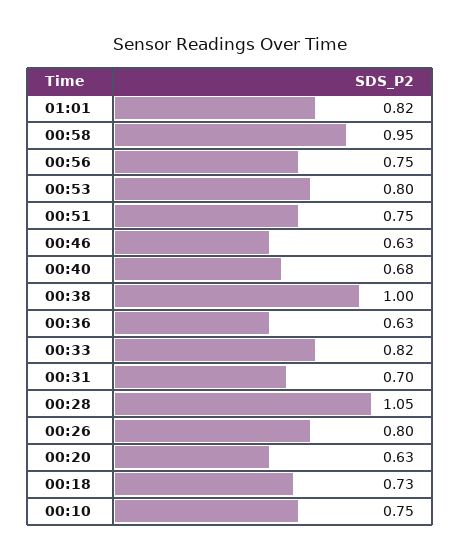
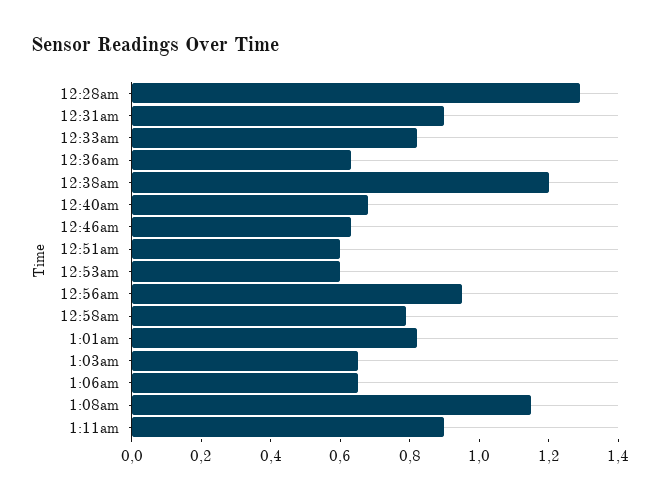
00:58: 0.95 -> 0.8
00:56: 0.75 -> 0.95
00:53: 0.8 -> 0.6
00:51: 0.75 -> 0.6
00:38: 1 -> 1.2
00:31: 0.7 -> 0.9
00:28: 1.05 -> 1.3
00:26: 0.8 -> none
00:20: 0.63 -> none
00:18: 0.73 -> none
00:10: 0.75 -> none
1:03am: none -> 0.65
1:06am: none -> 0.65
1:08am: none -> 1.15
1:11am: none -> 0.9

